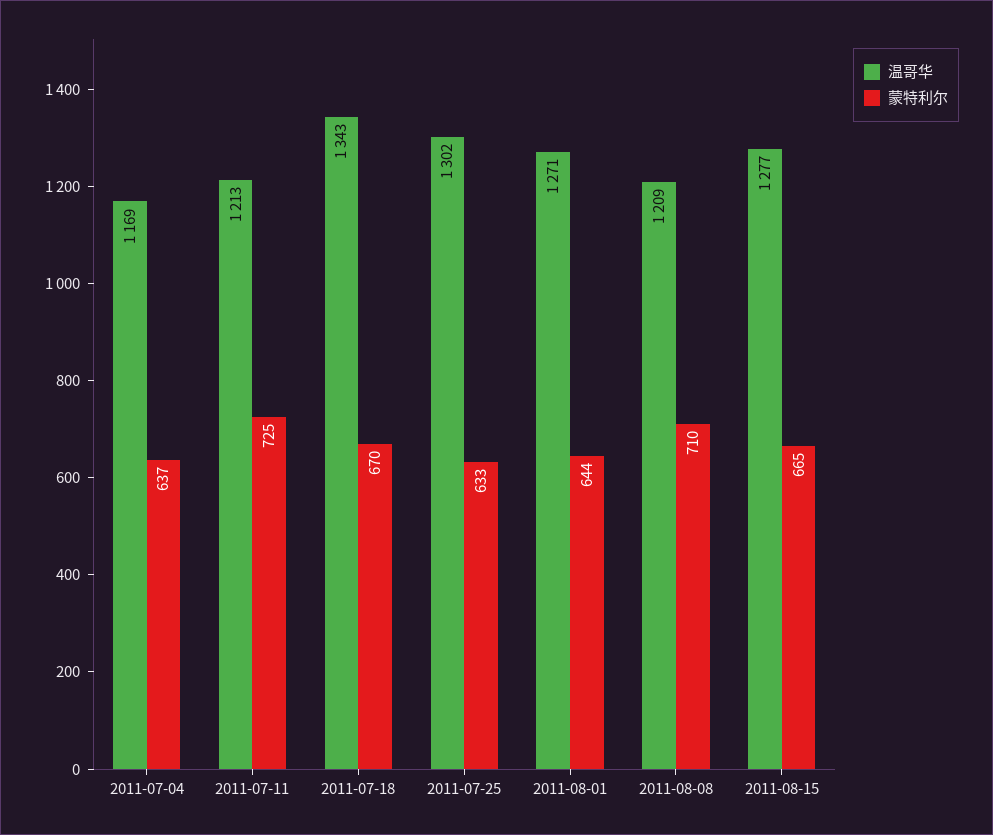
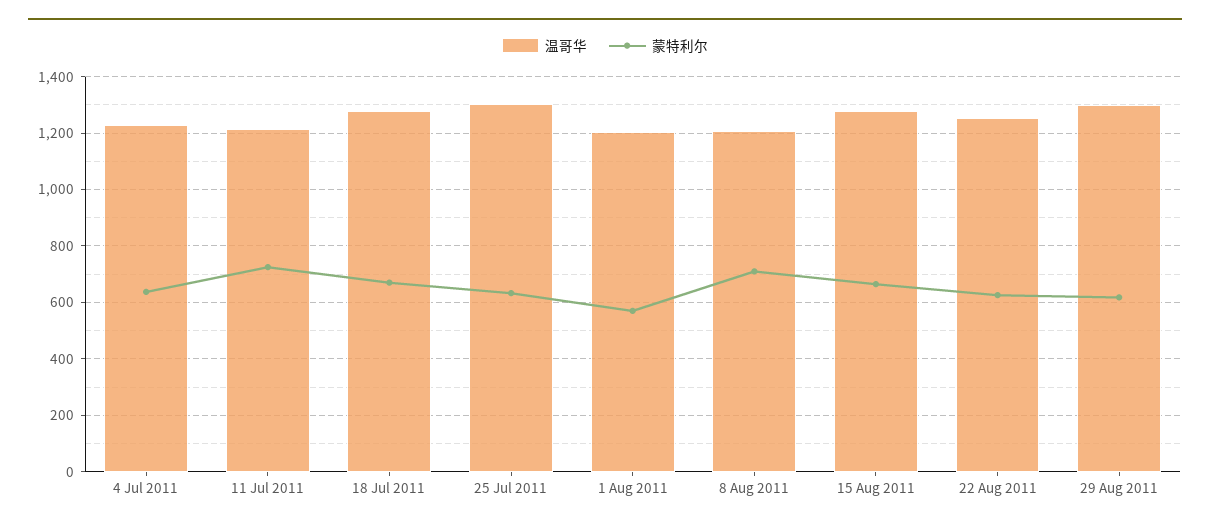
温哥华, 2011-07-04: 1169 -> 1225
温哥华, 2011-07-18: 1343 -> 1275
温哥华, 2011-08-01: 1271 -> 1200
蒙特利尔, 2011-08-01: 644 -> 575
温哥华, 22 Aug 2011: none -> 1250
蒙特利尔, 22 Aug 2011: none -> 625
温哥华, 29 Aug 2011: none -> 1300
蒙特利尔, 29 Aug 2011: none -> 625

